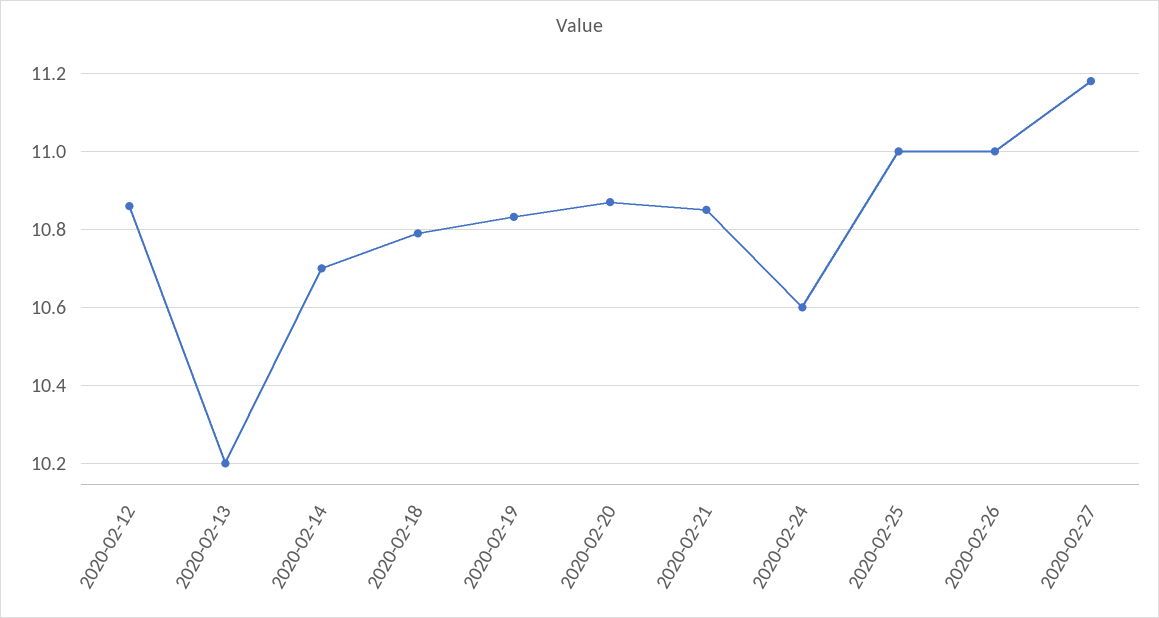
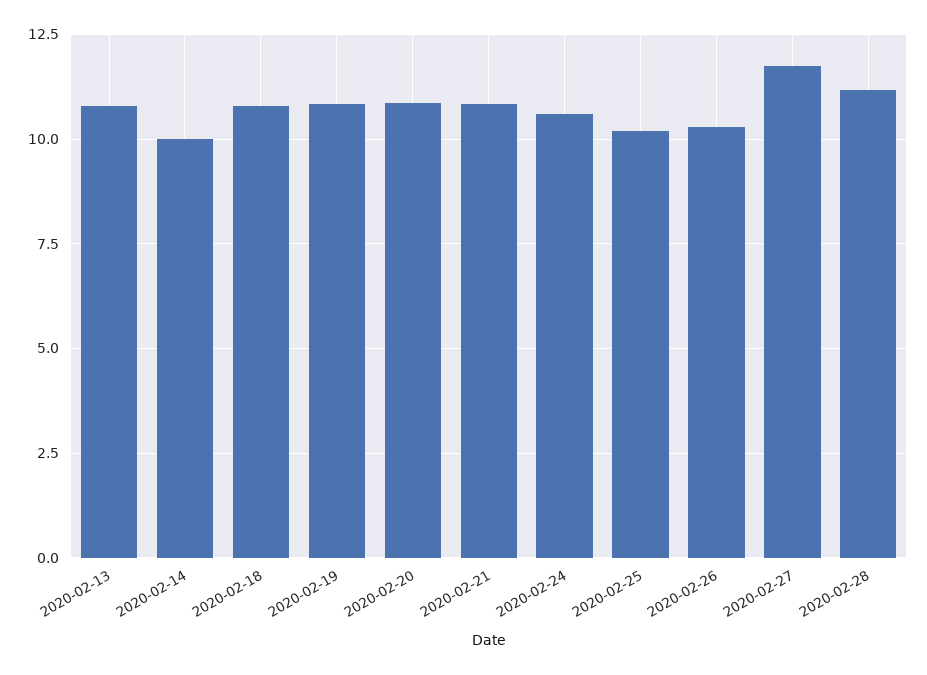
2020-02-12: 10.86 -> none
2020-02-13: 10.2 -> 10.75
2020-02-14: 10.7 -> 10
2020-02-25: 11 -> 10.25
2020-02-26: 11 -> 10.25
2020-02-27: 11.18 -> 11.75
2020-02-28: none -> 11.25

